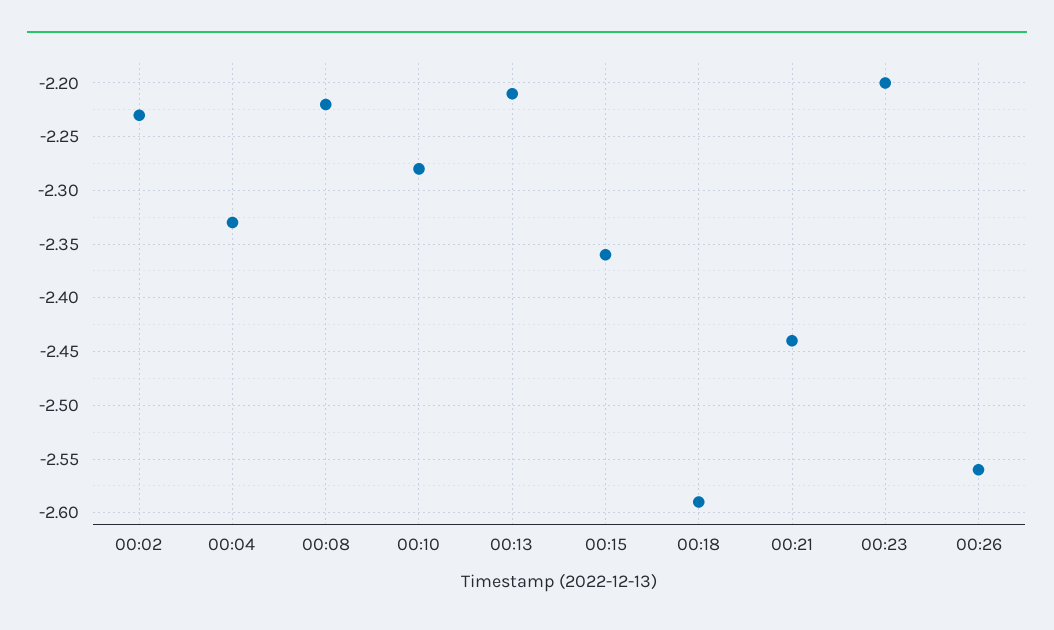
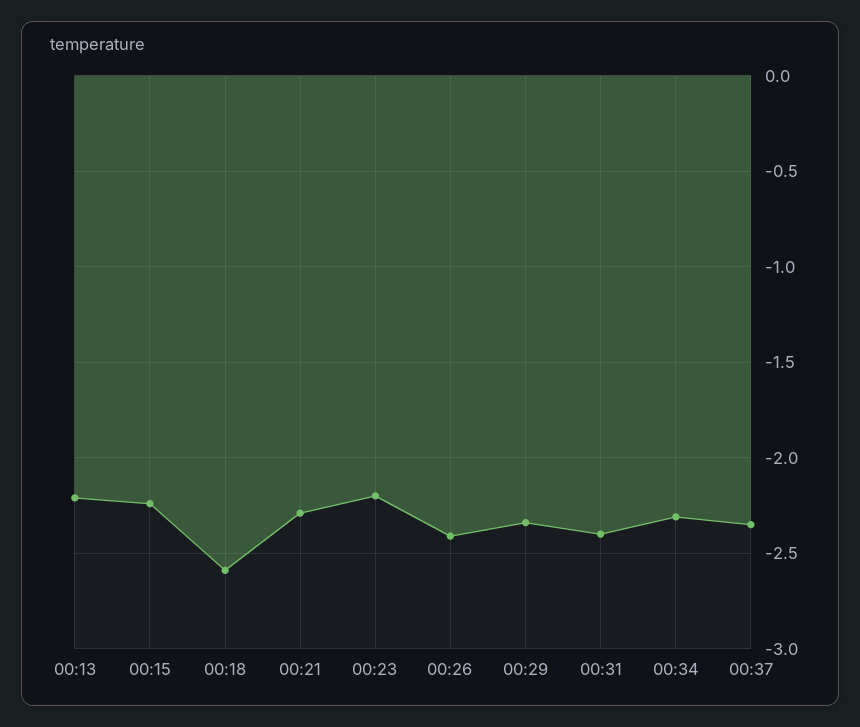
00:02: -2.23 -> none
00:04: -2.33 -> none
00:08: -2.22 -> none
00:10: -2.28 -> none
00:15: -2.36 -> -2.25
00:21: -2.44 -> -2.3
00:26: -2.56 -> -2.4
00:29: none -> -2.35
00:31: none -> -2.4
00:34: none -> -2.3
00:37: none -> -2.35

